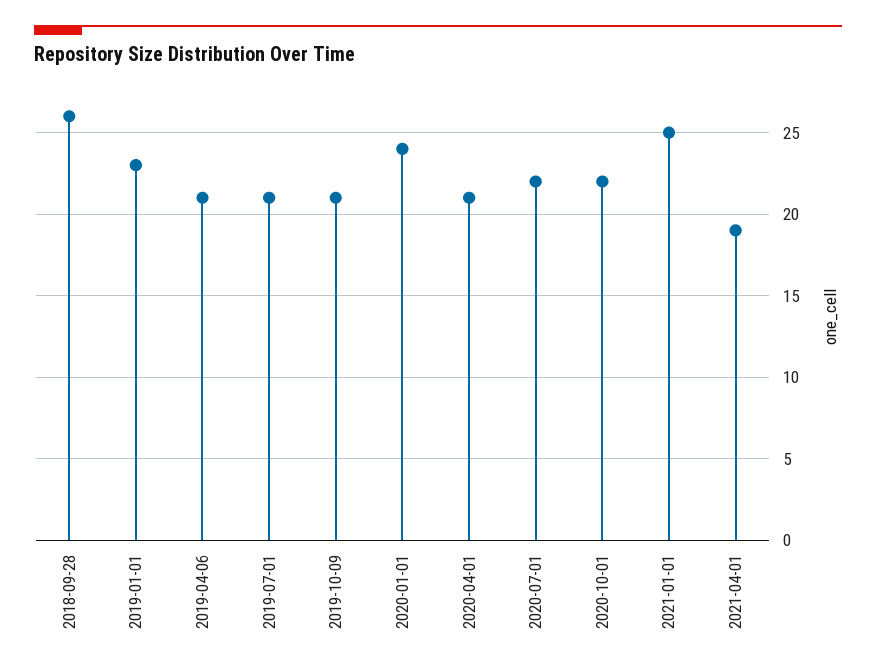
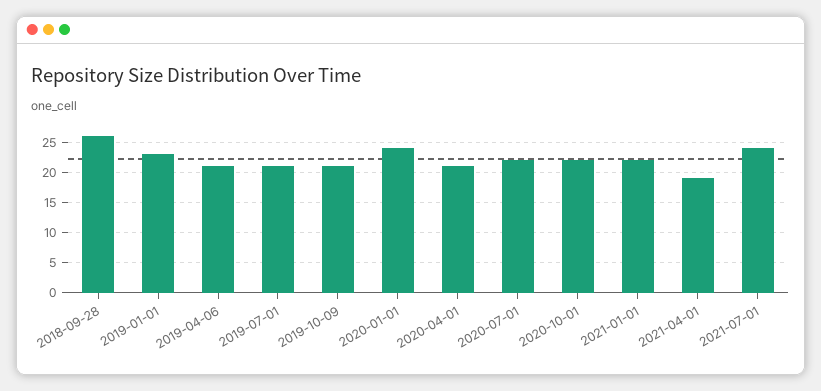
2021-01-01: 25 -> 22
2021-07-01: none -> 24

